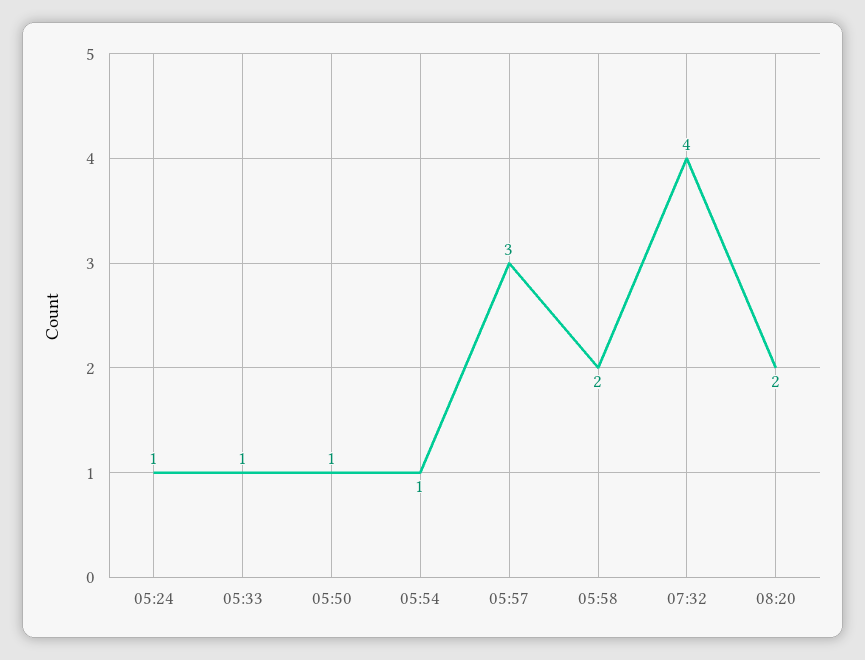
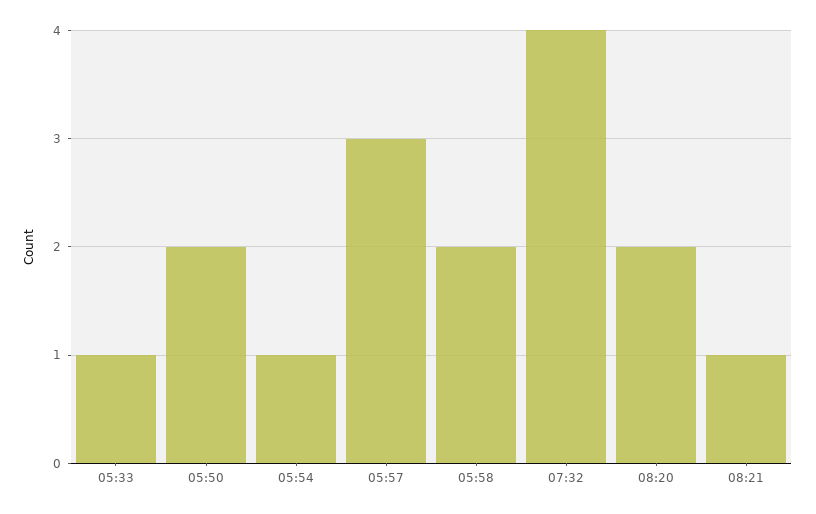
05:24: 1 -> none
05:50: 1 -> 2
08:21: none -> 1

